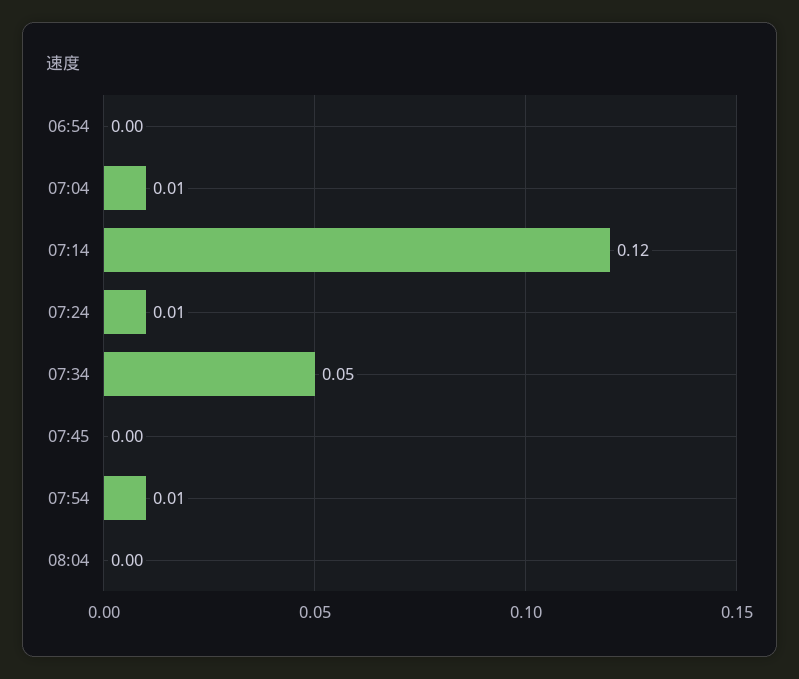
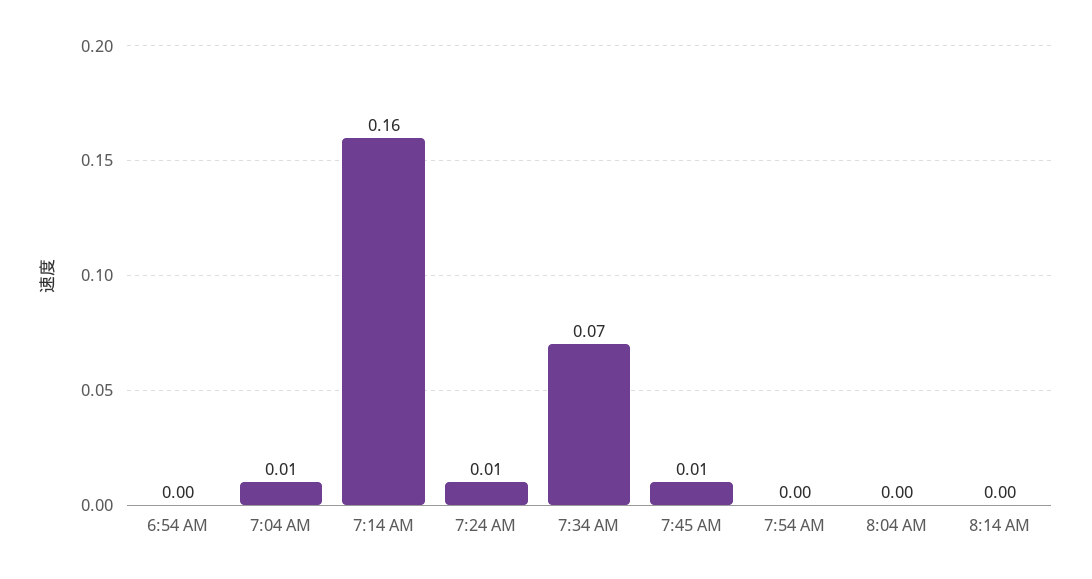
07:14: 0.12 -> 0.16
07:34: 0.05 -> 0.07
07:45: 0 -> 0.01
07:54: 0.01 -> 0
8:14 AM: none -> 0

